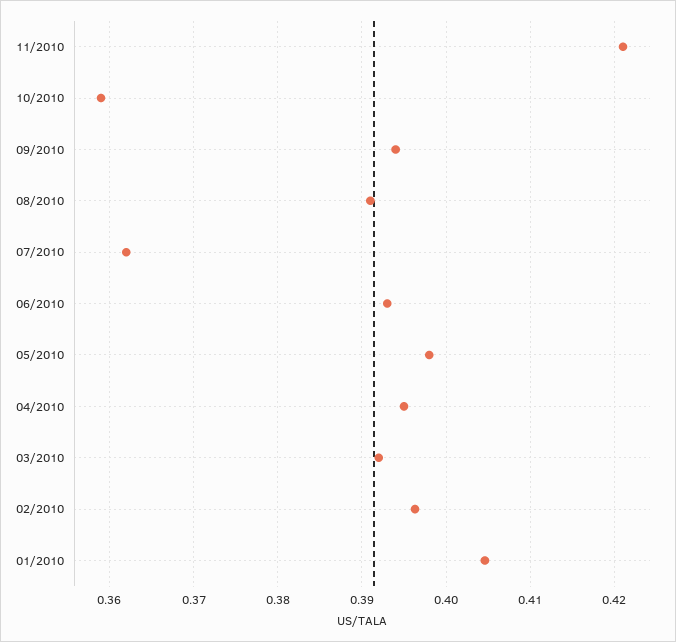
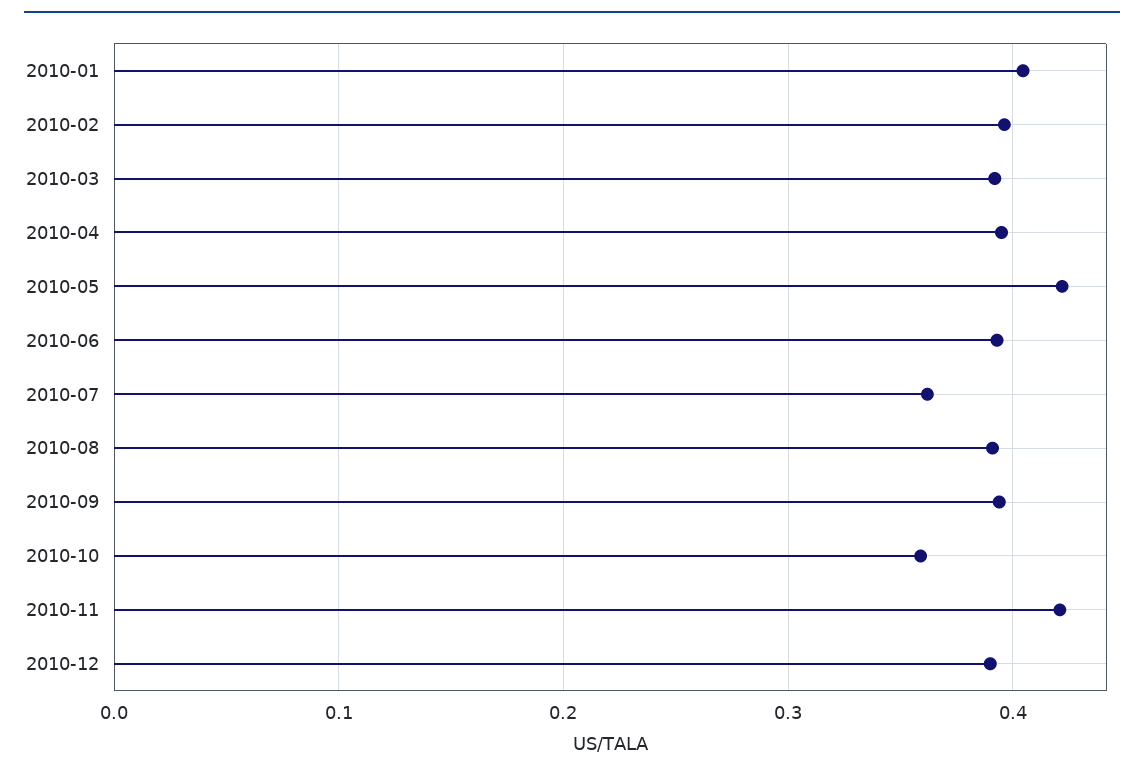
05/2010: 0.398 -> 0.42
2010-12: none -> 0.39

